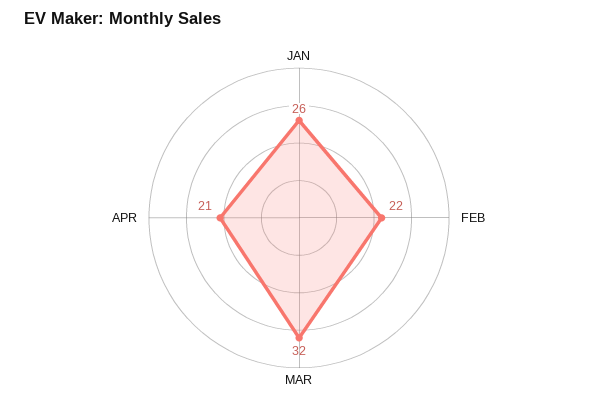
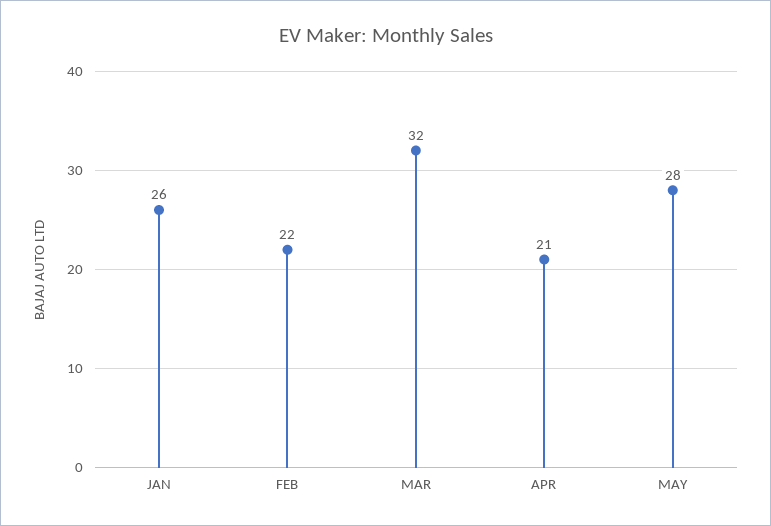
MAY: none -> 28

